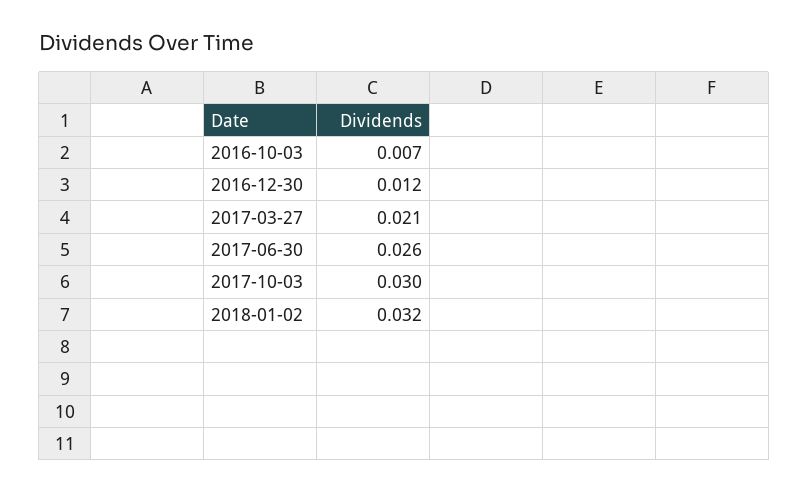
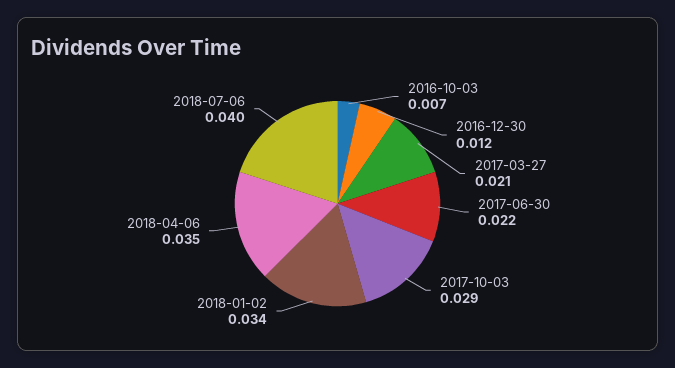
2017-06-30: 0.026 -> 0.022
2017-10-03: 0.03 -> 0.029
2018-01-02: 0.032 -> 0.034
2018-04-06: none -> 0.035
2018-07-06: none -> 0.04

